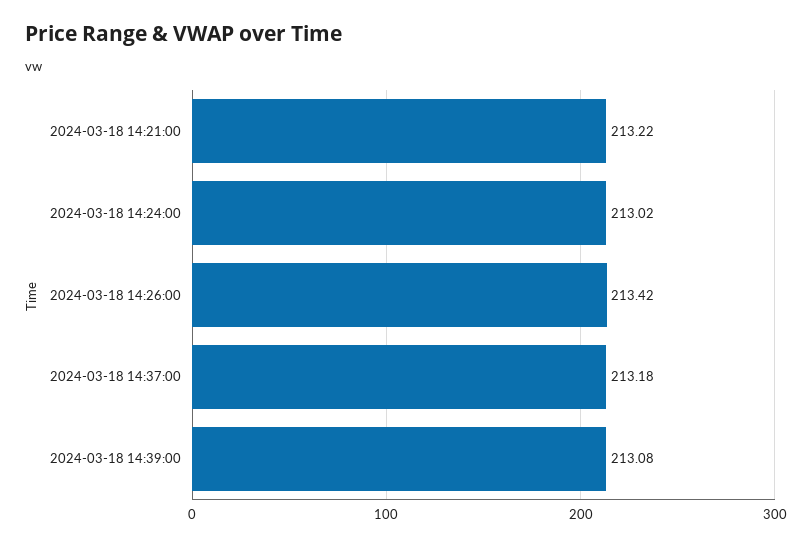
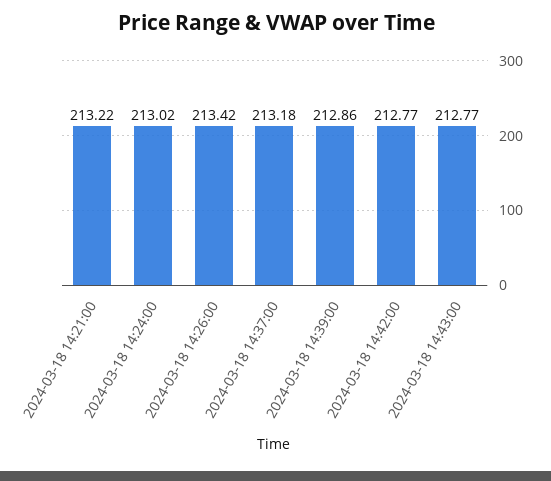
2024-03-18 14:39:00: 213.08 -> 212.86
2024-03-18 14:42:00: none -> 212.77
2024-03-18 14:43:00: none -> 212.77

